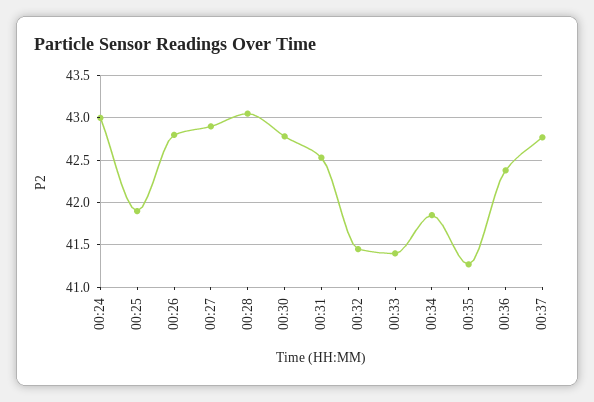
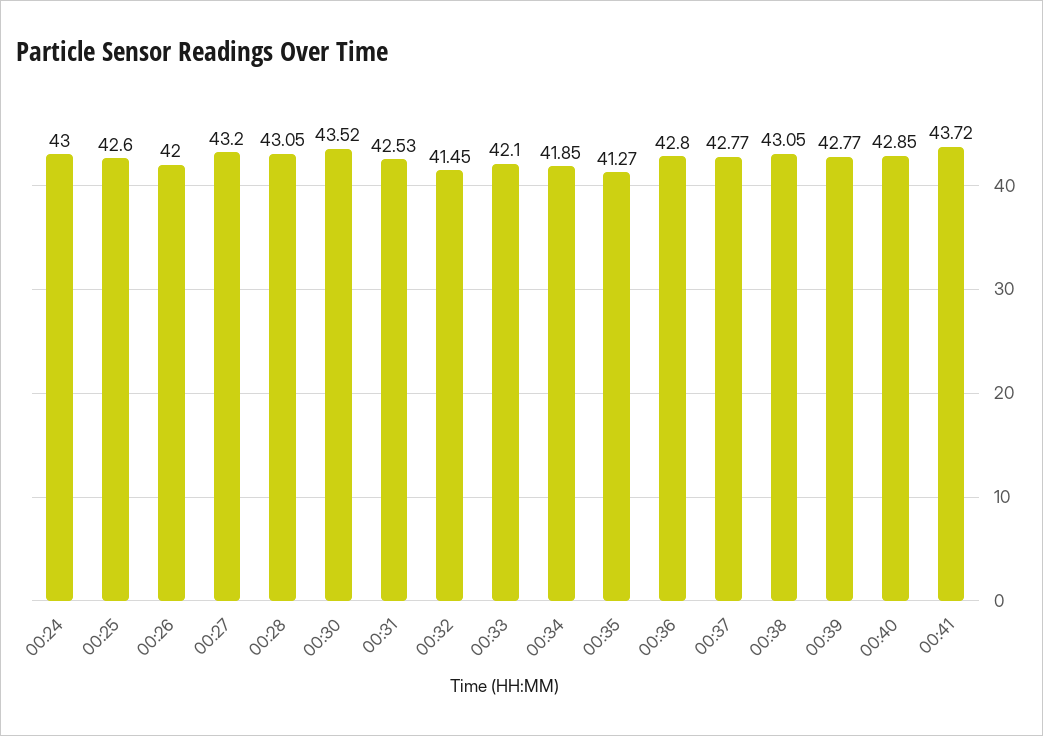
00:25: 41.9 -> 42.6
00:26: 42.8 -> 42
00:27: 42.9 -> 43.2
00:30: 42.8 -> 43.52
00:33: 41.4 -> 42.1
00:36: 42.4 -> 42.8
00:38: none -> 43.05
00:39: none -> 42.77
00:40: none -> 42.85
00:41: none -> 43.72

